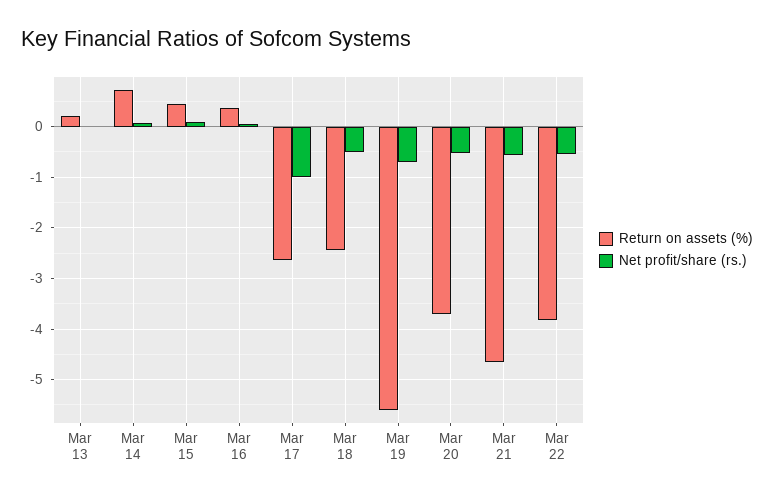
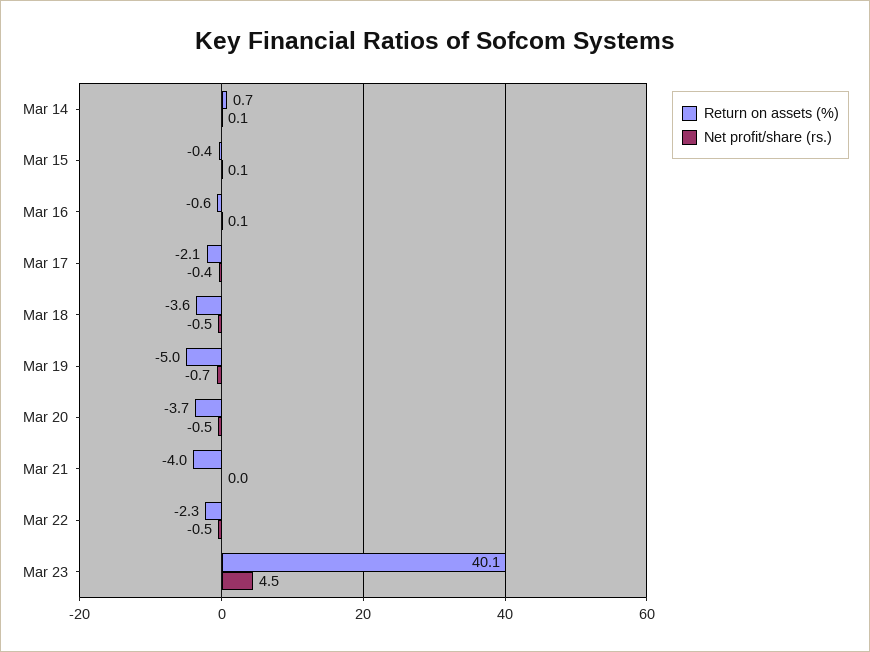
Return on assets (%), Mar 13: 0.2 -> none
Net profit/share (rs.), Mar 13: 0 -> none
Return on assets (%), Mar 15: 0.4 -> -0.4
Return on assets (%), Mar 16: 0.4 -> -0.6
Return on assets (%), Mar 17: -2.6 -> -2.1
Net profit/share (rs.), Mar 17: -1 -> -0.4
Return on assets (%), Mar 18: -2.4 -> -3.6
Return on assets (%), Mar 19: -5.6 -> -5
Return on assets (%), Mar 21: -4.6 -> -4
Net profit/share (rs.), Mar 21: -0.6 -> 0
Return on assets (%), Mar 22: -3.8 -> -2.3
Return on assets (%), Mar 23: none -> 40.1
Net profit/share (rs.), Mar 23: none -> 4.5

